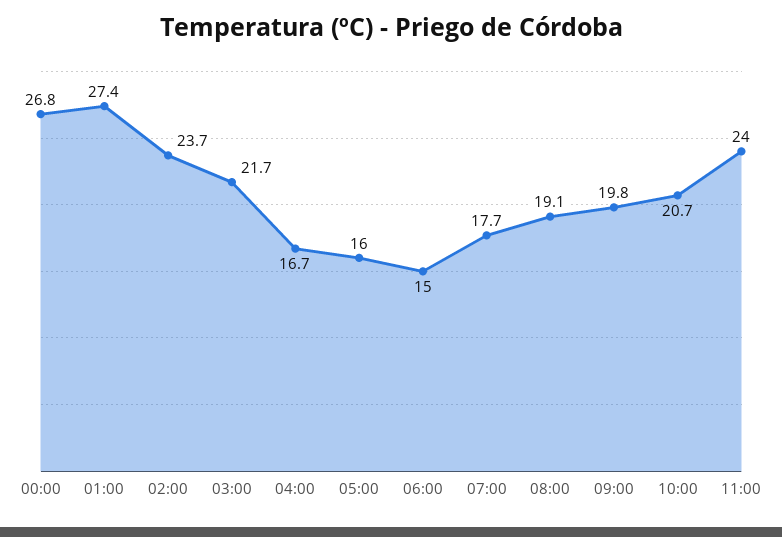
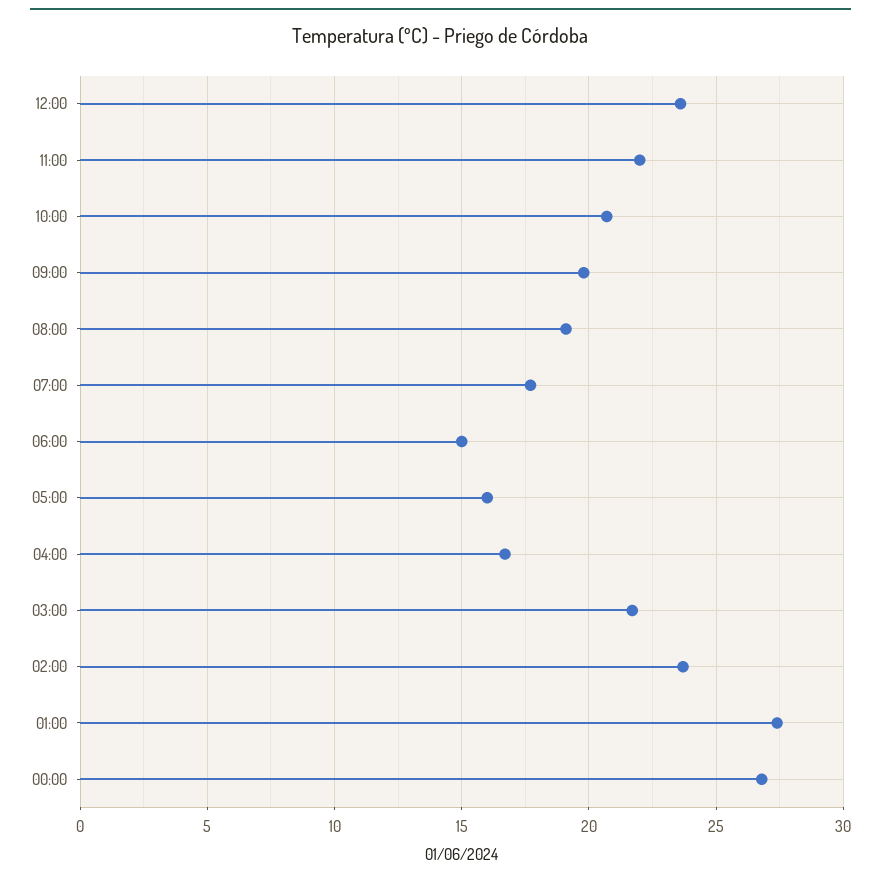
11:00: 24 -> 22
12:00: none -> 23.5

